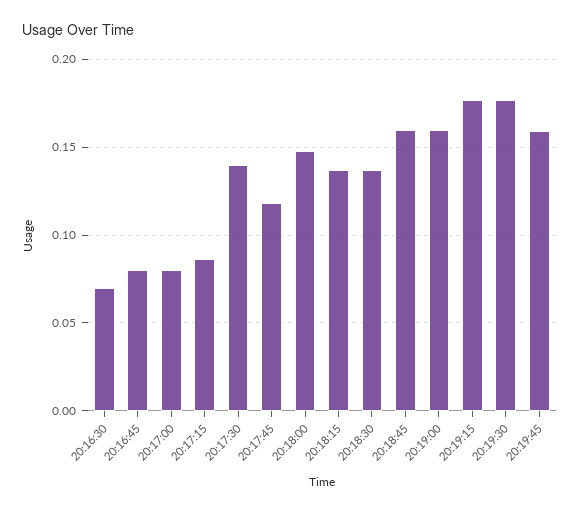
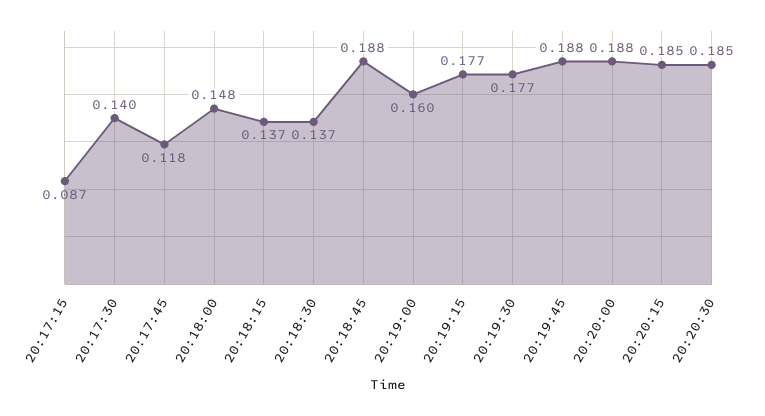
20:16:30: 0.07 -> none
20:16:45: 0.08 -> none
20:17:00: 0.08 -> none
20:18:45: 0.16 -> 0.188
20:19:45: 0.16 -> 0.188
20:20:00: none -> 0.188
20:20:15: none -> 0.185
20:20:30: none -> 0.185

